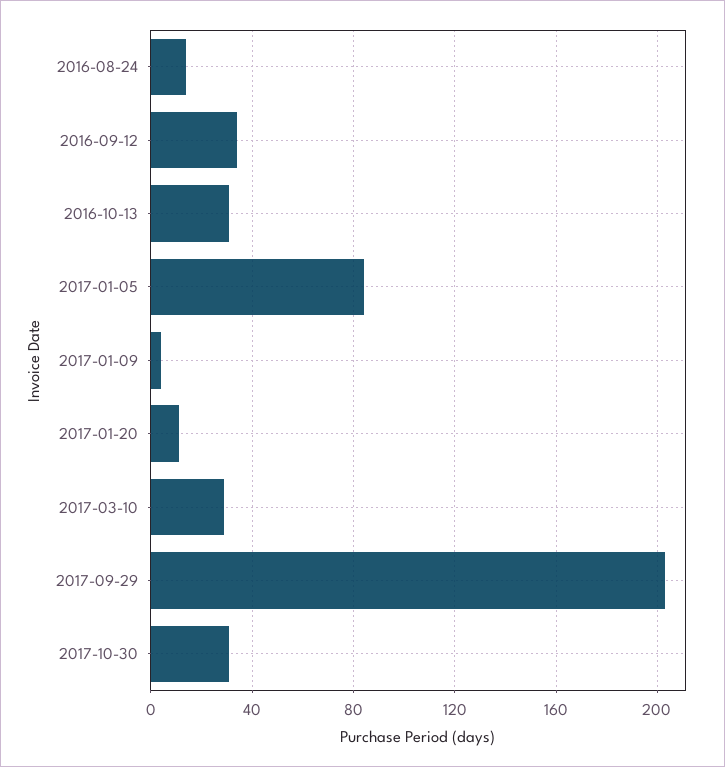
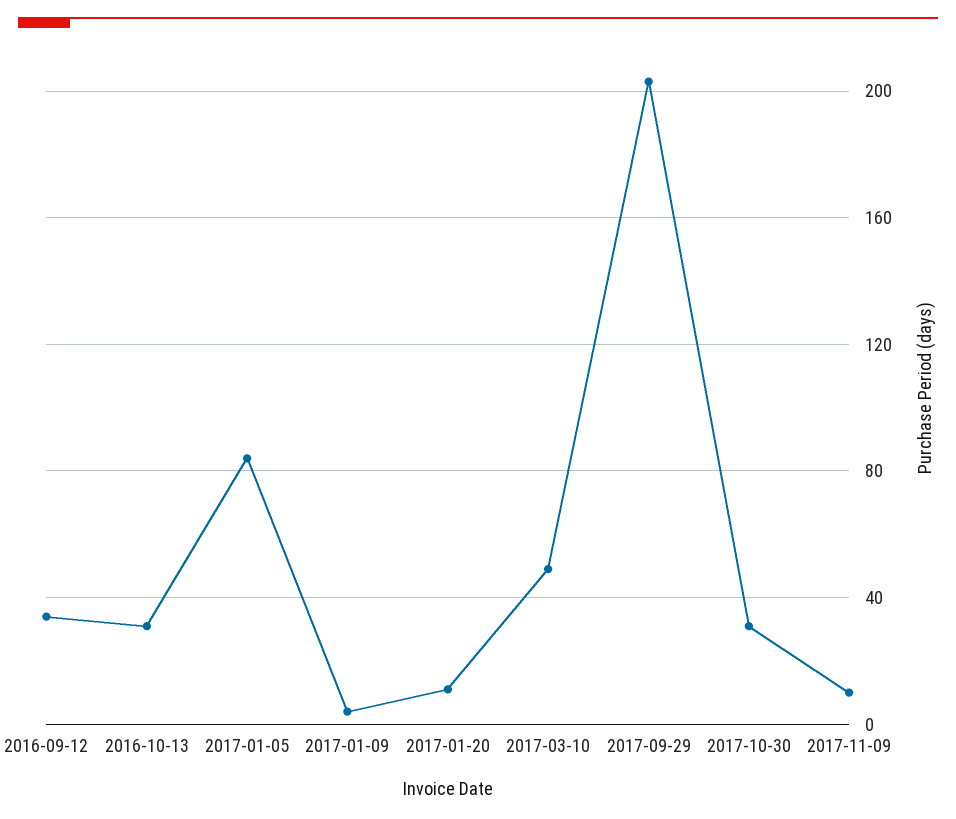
2016-08-24: 15 -> none
2017-03-10: 30 -> 50
2017-11-09: none -> 10

